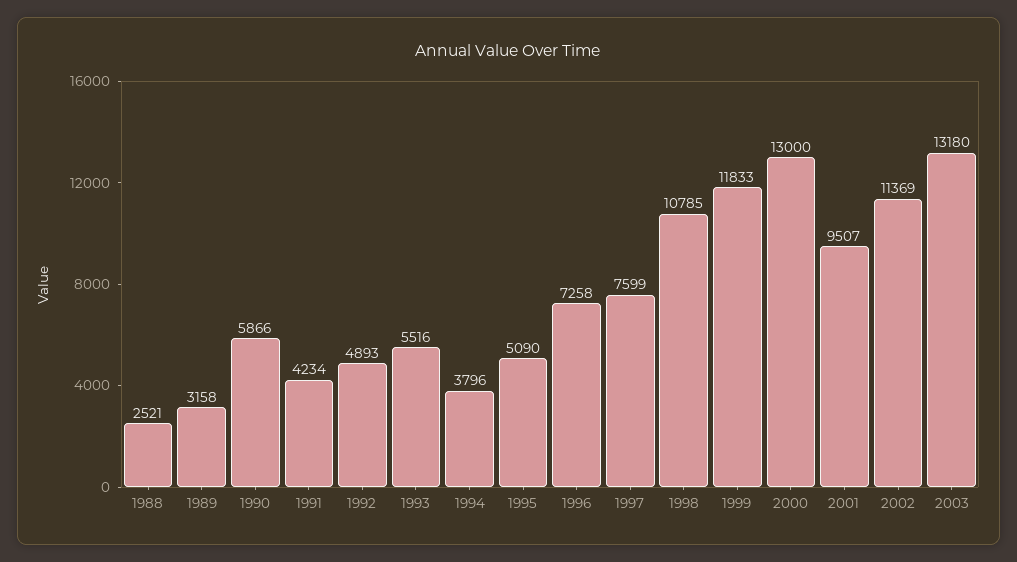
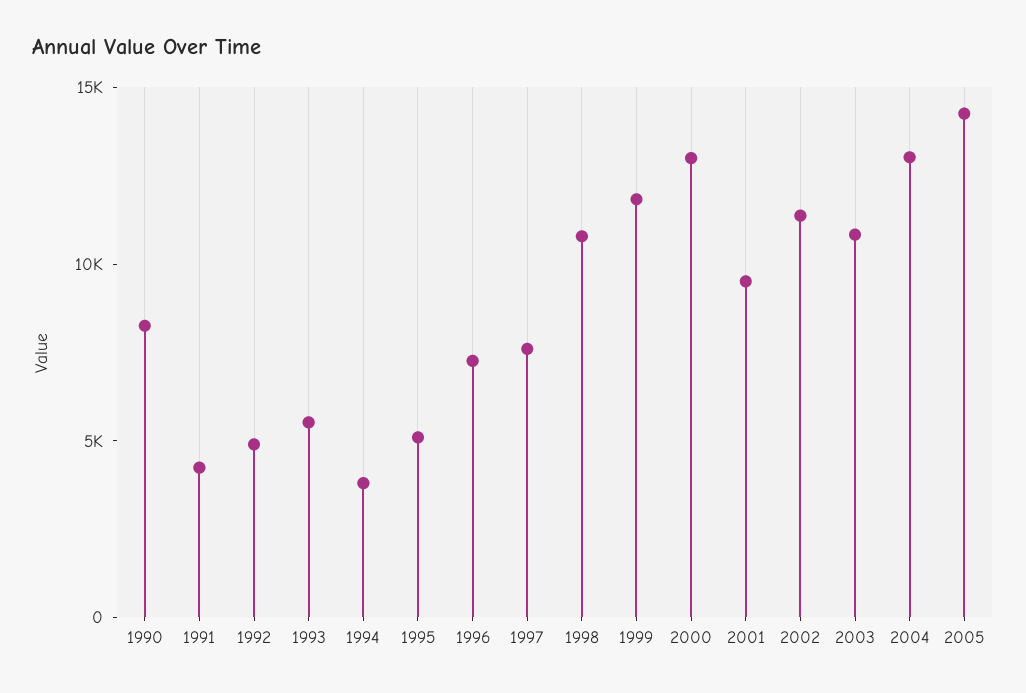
1988: 2521 -> none
1989: 3158 -> none
1990: 5866 -> 8000
2003: 13180 -> 11000
2004: none -> 13000
2005: none -> 14000

